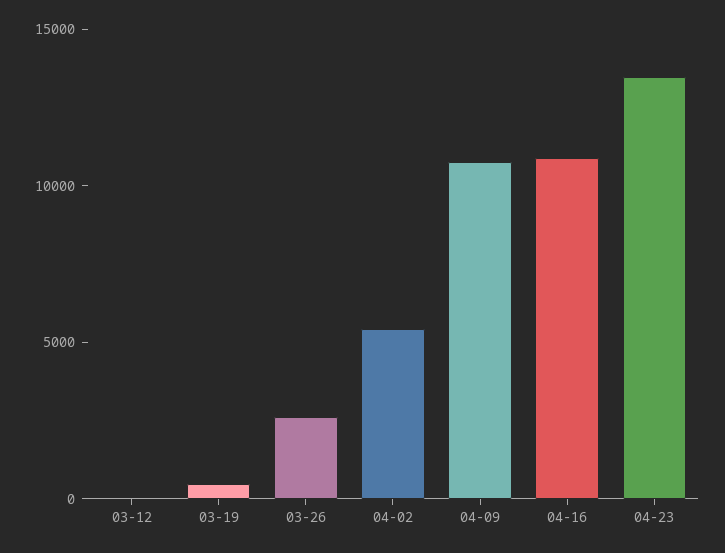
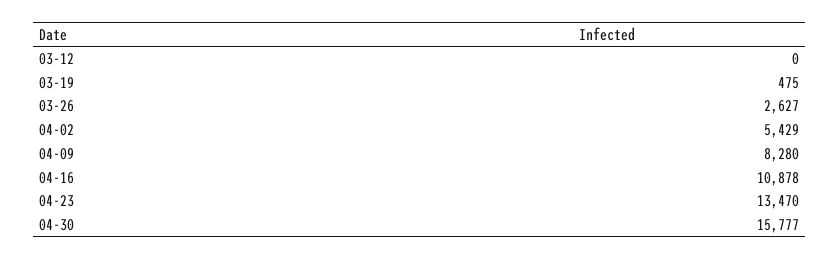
04-09: 11000 -> 8280
04-30: none -> 15777

